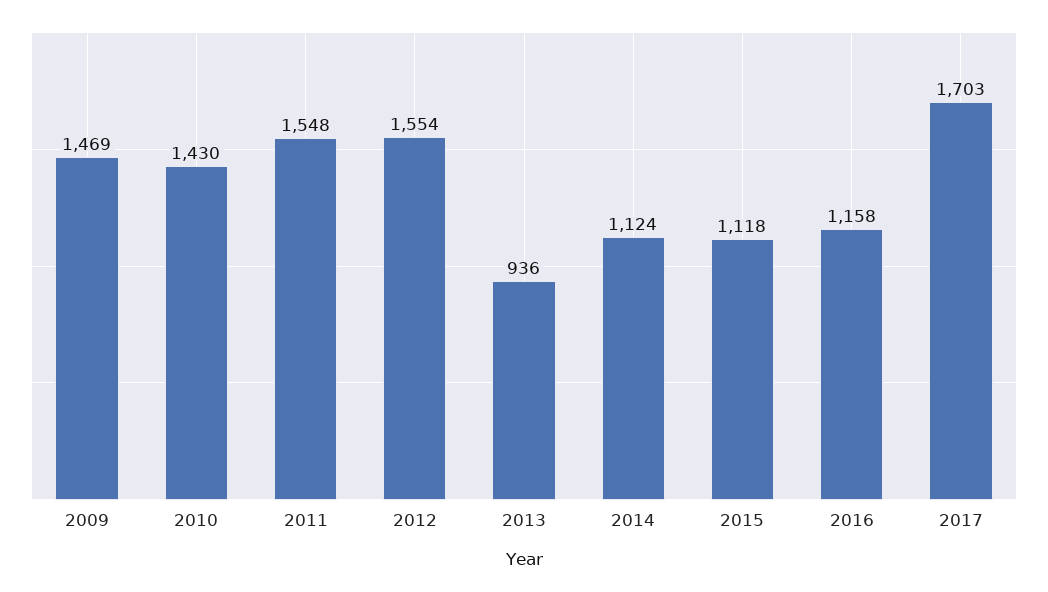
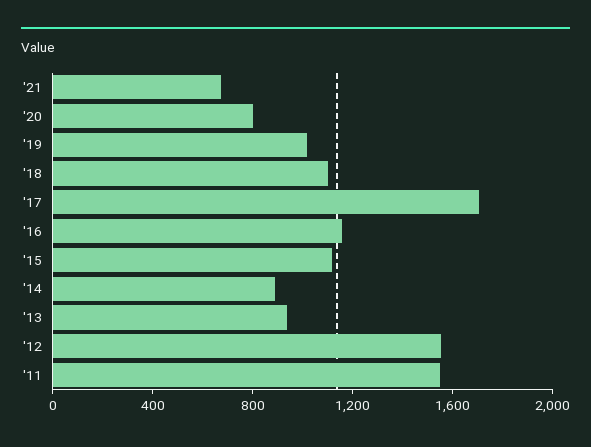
2009: 1469 -> none
2010: 1430 -> none
2014: 1124 -> 900
'21: none -> 700
'20: none -> 800
'19: none -> 1000
'18: none -> 1100

